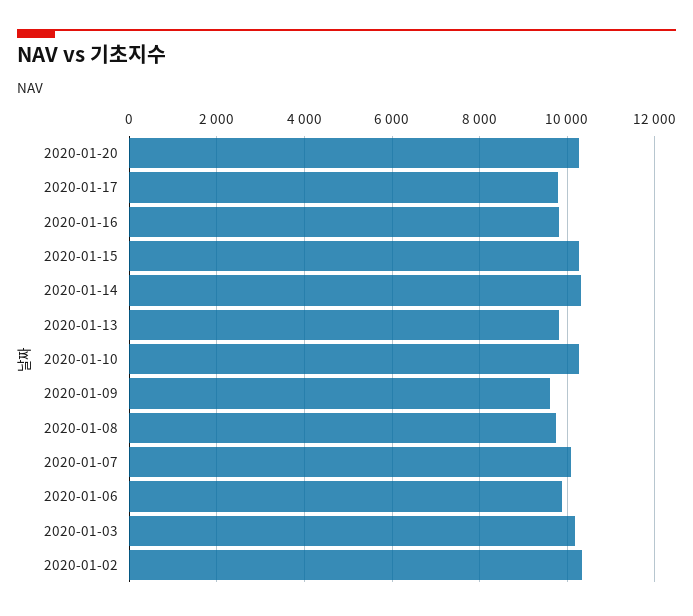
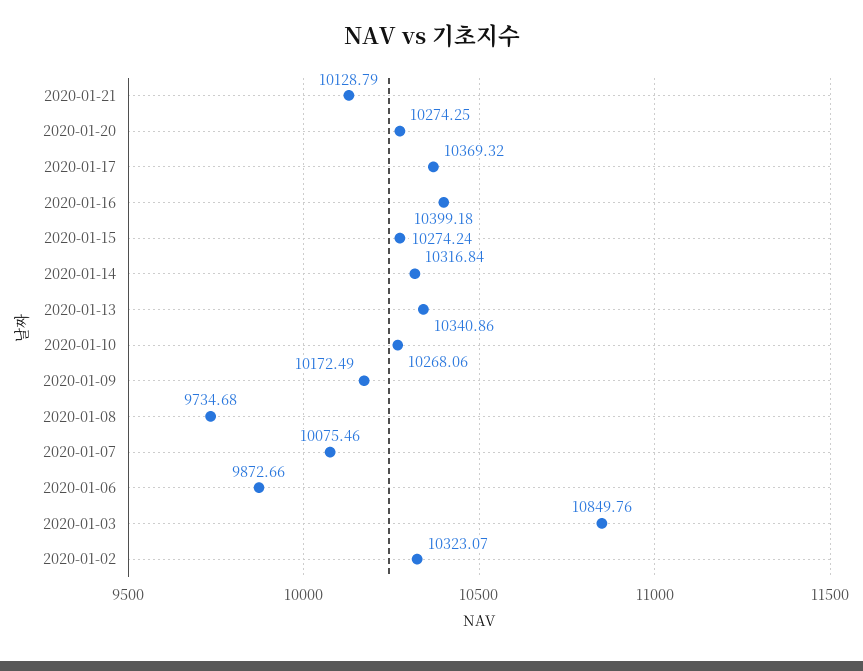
2020-01-17: 9800 -> 10369.32
2020-01-16: 9800 -> 10399.18
2020-01-13: 9800 -> 10340.86
2020-01-09: 9600 -> 10172.49
2020-01-03: 10200 -> 10849.76
2020-01-21: none -> 10128.79

